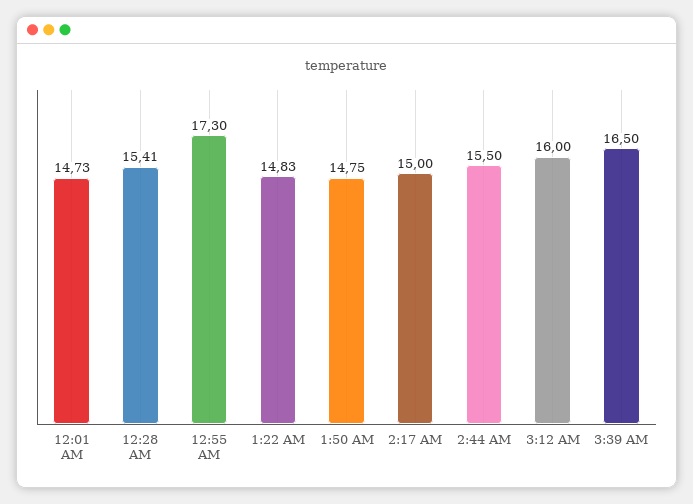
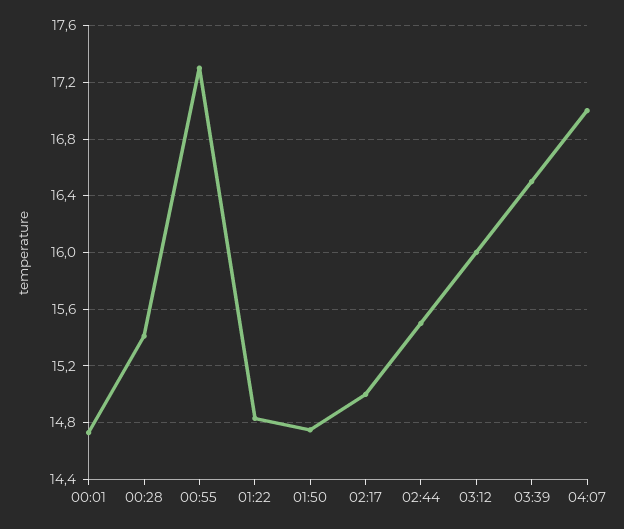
04:07: none -> 17

